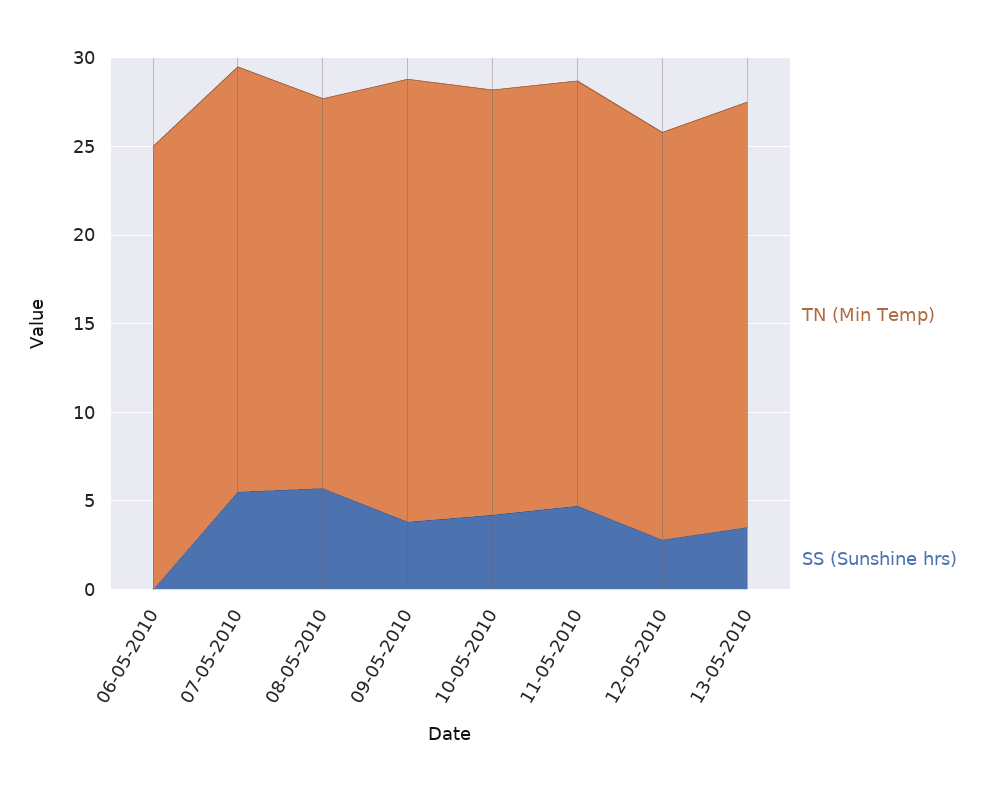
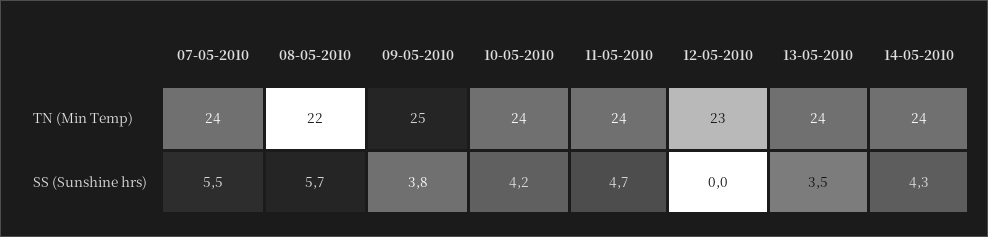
TN (Min Temp), 06-05-2010: 25 -> none
SS (Sunshine hrs), 06-05-2010: 0 -> none
SS (Sunshine hrs), 12-05-2010: 3 -> 0
TN (Min Temp), 14-05-2010: none -> 24
SS (Sunshine hrs), 14-05-2010: none -> 4.3

